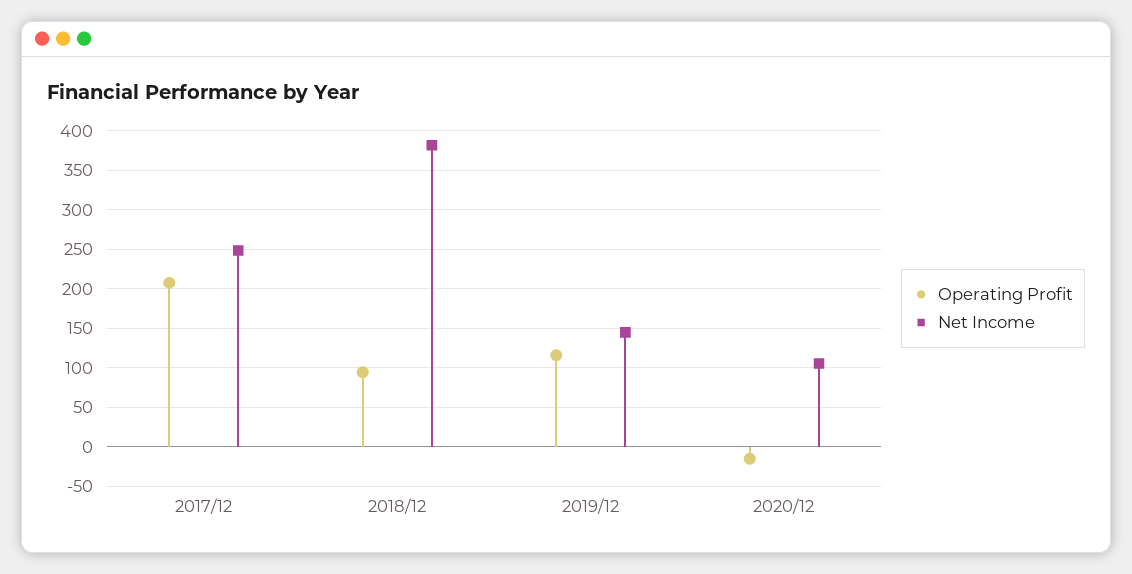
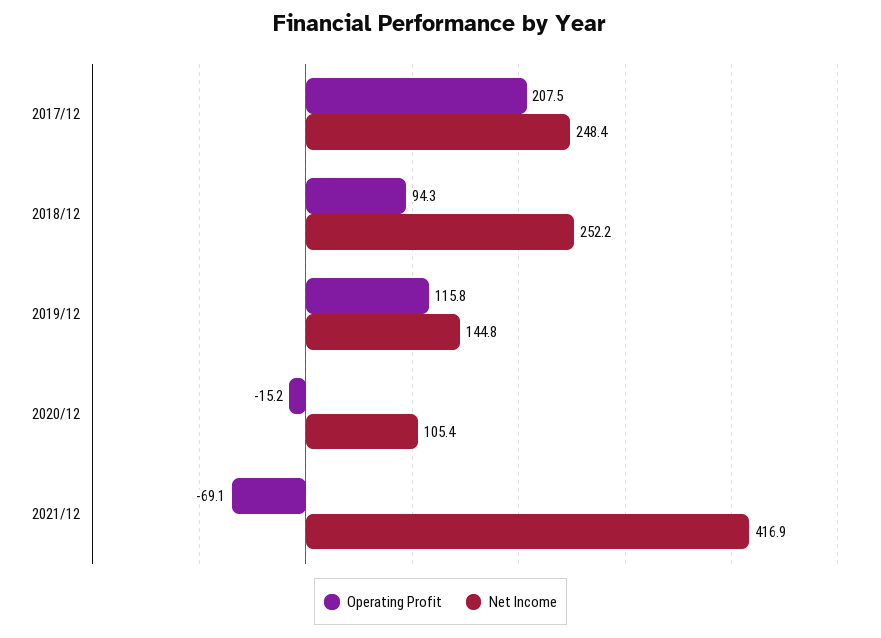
Net Income, 2018/12: 380 -> 252.2
Operating Profit, 2021/12: none -> -69.1
Net Income, 2021/12: none -> 416.9

